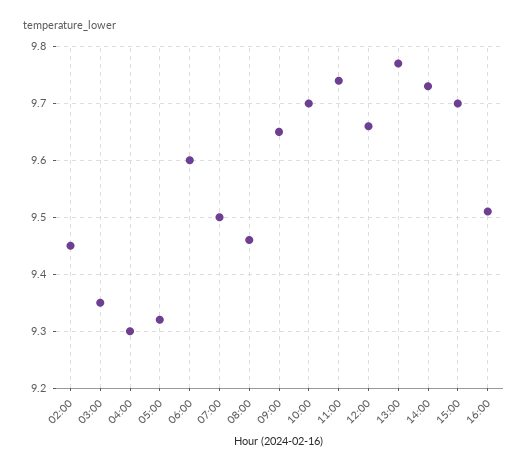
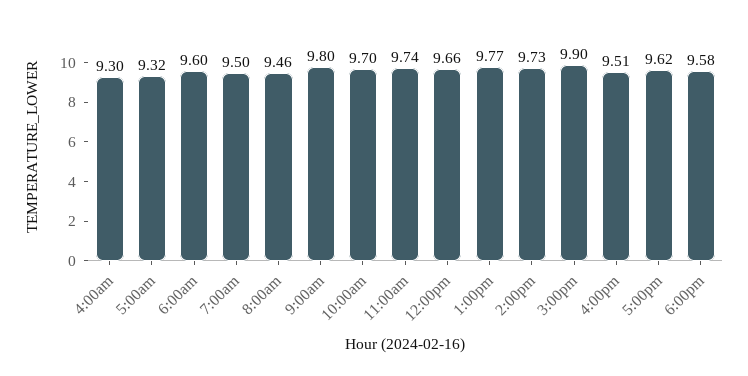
02:00: 9.45 -> none
03:00: 9.35 -> none
09:00: 9.65 -> 9.8
15:00: 9.7 -> 9.9
5:00pm: none -> 9.62
6:00pm: none -> 9.58

